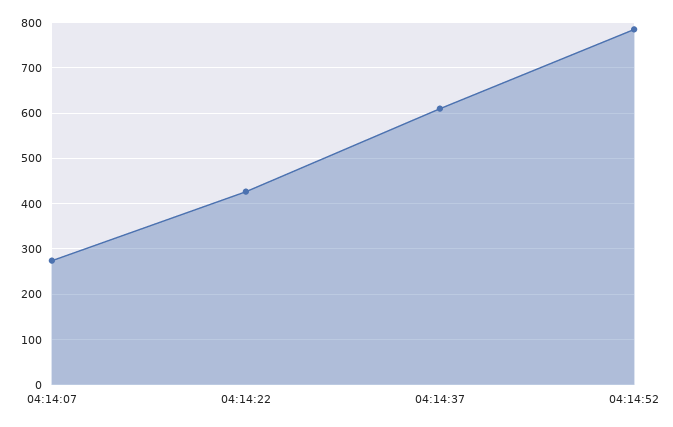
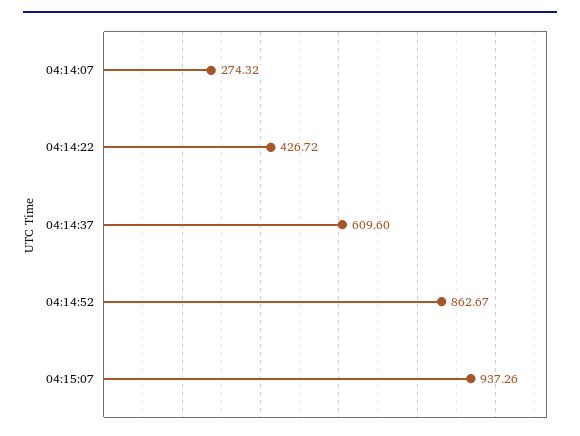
04:14:52: 780 -> 862.67
04:15:07: none -> 937.26

